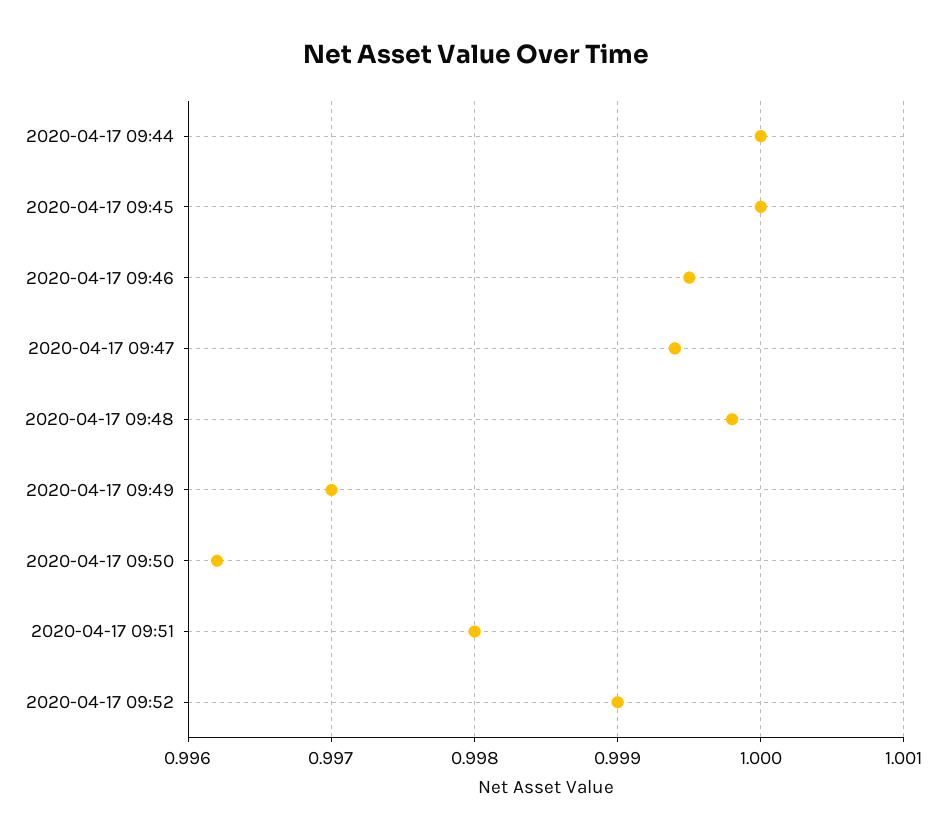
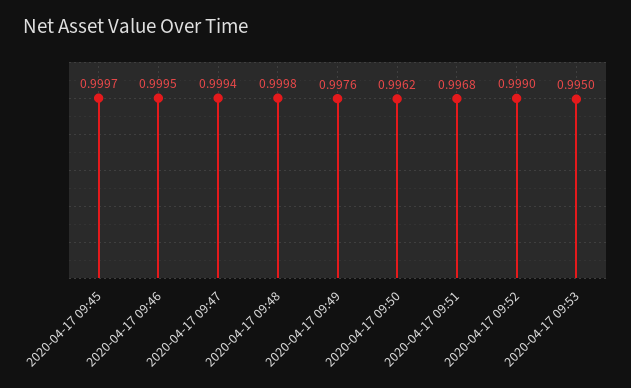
2020-04-17 09:44: 1 -> none
2020-04-17 09:45: 1 -> 0.9997
2020-04-17 09:49: 0.997 -> 0.9976
2020-04-17 09:51: 0.998 -> 0.9968
2020-04-17 09:53: none -> 0.995

